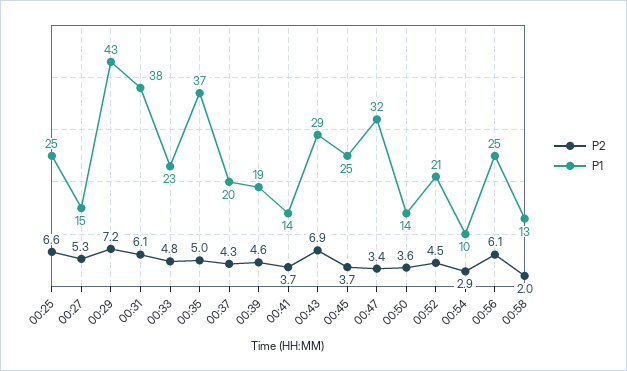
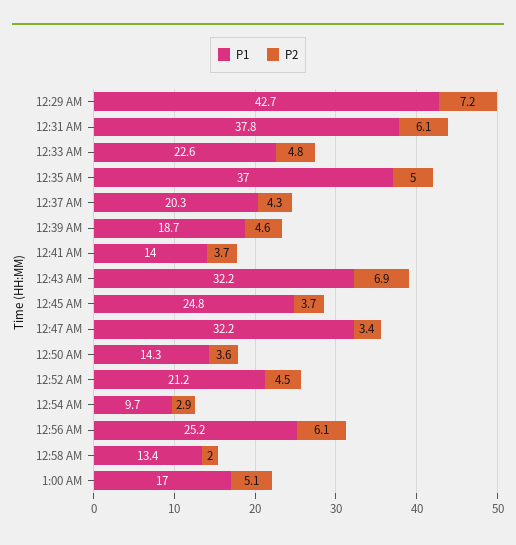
P2, 00:25: 6.6 -> none
P1, 00:25: 25 -> none
P2, 00:27: 5.3 -> none
P1, 00:27: 15 -> none
P1, 00:43: 29 -> 32.2
P1, 1:00 AM: none -> 17
P2, 1:00 AM: none -> 5.1

